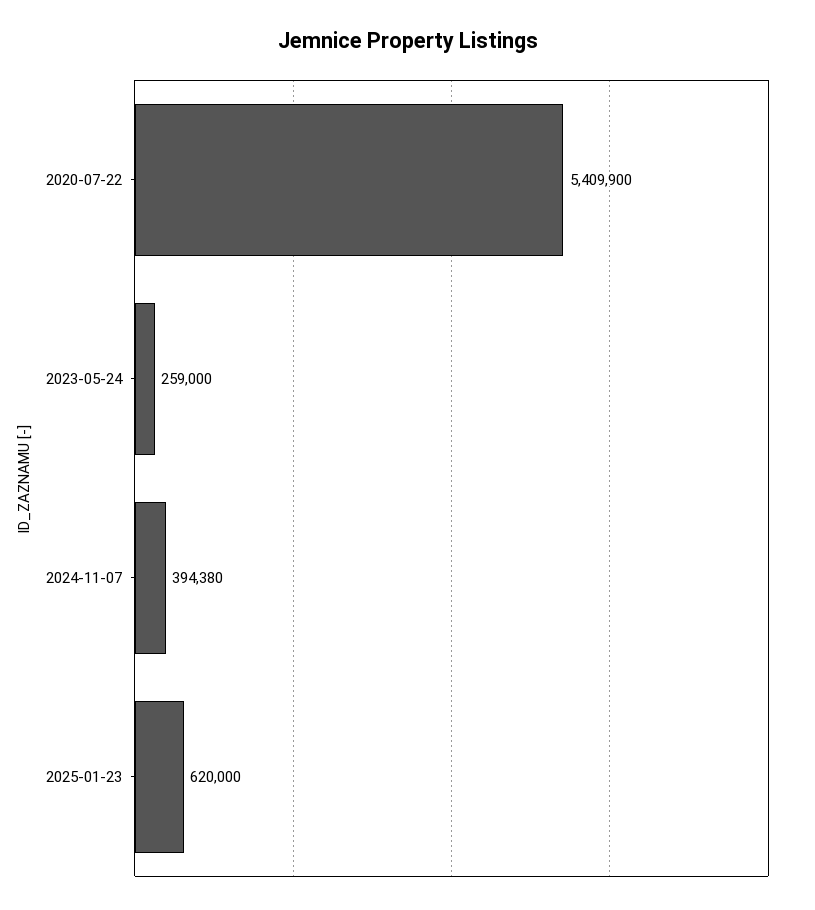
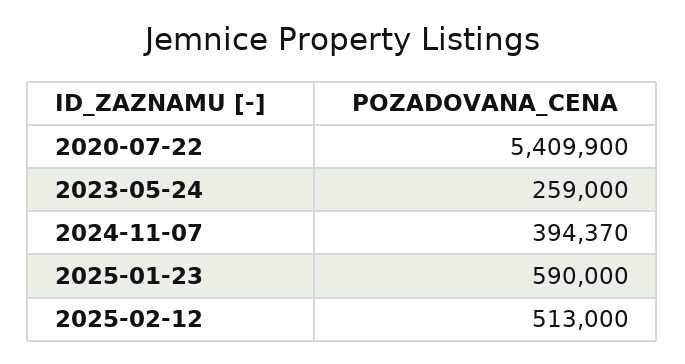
2024-11-07: 394380 -> 394370
2025-01-23: 620000 -> 590000
2025-02-12: none -> 513000

